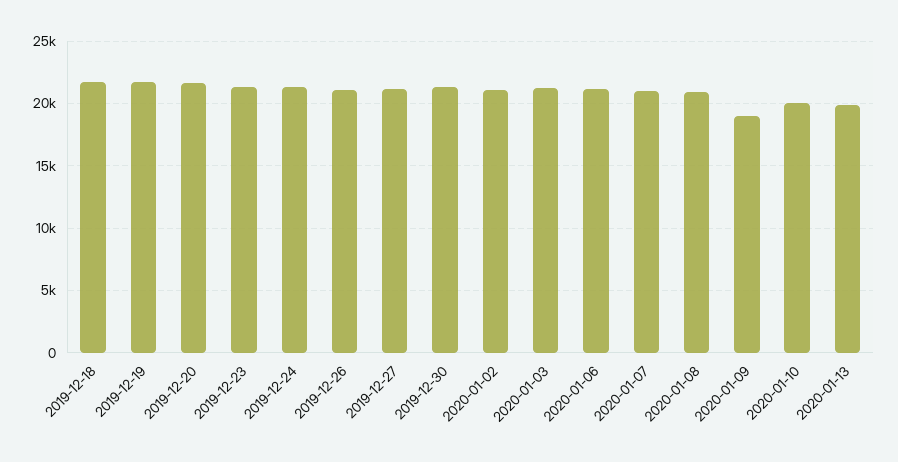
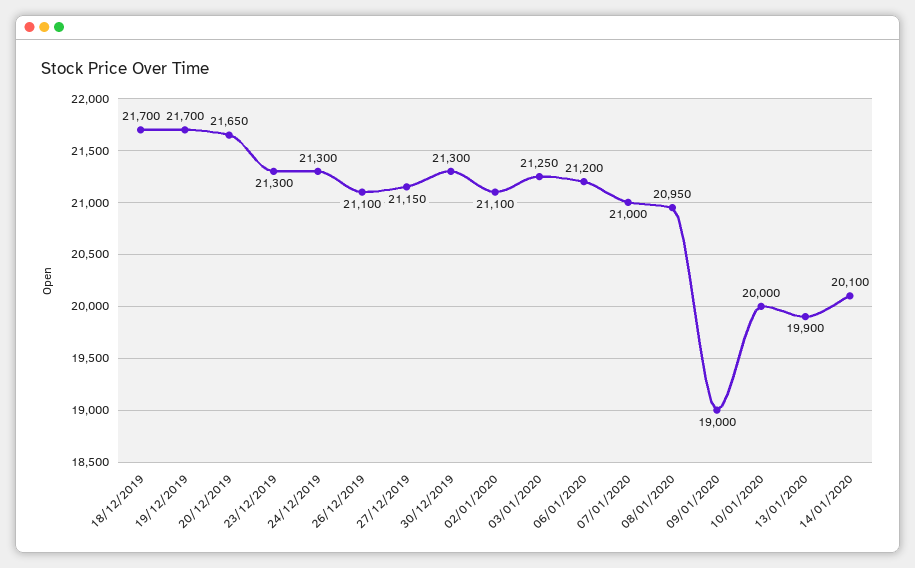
14/01/2020: none -> 20100

